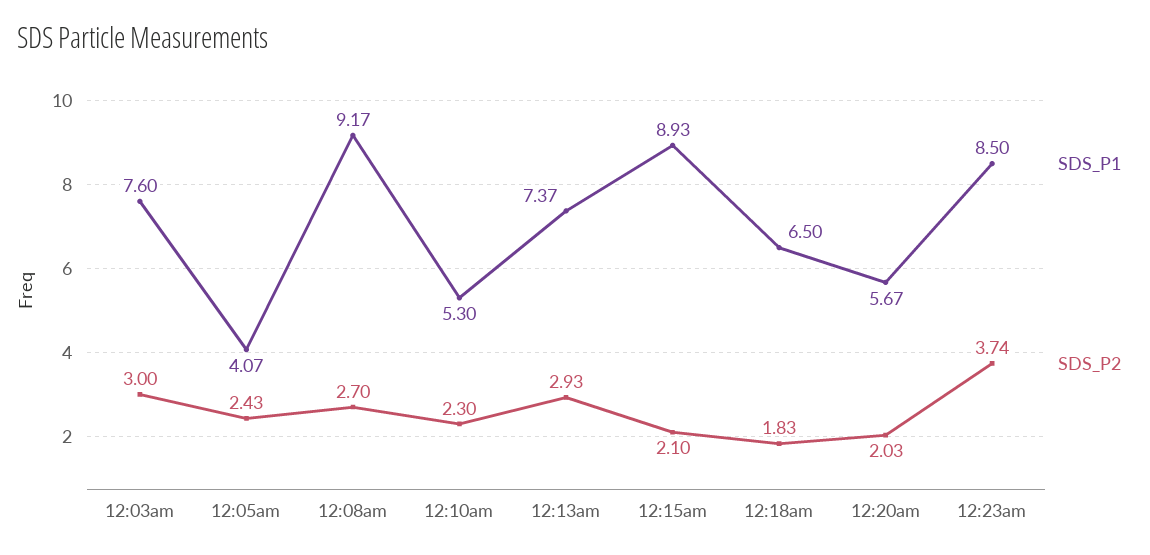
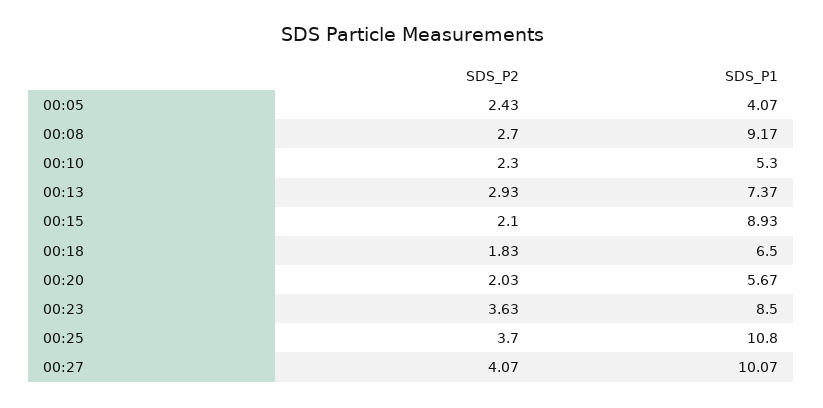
SDS_P1, 12:03am: 7.6 -> none
SDS_P2, 12:03am: 3 -> none
SDS_P2, 12:23am: 3.74 -> 3.63
SDS_P2, 00:25: none -> 3.7
SDS_P1, 00:25: none -> 10.8
SDS_P2, 00:27: none -> 4.07
SDS_P1, 00:27: none -> 10.07

